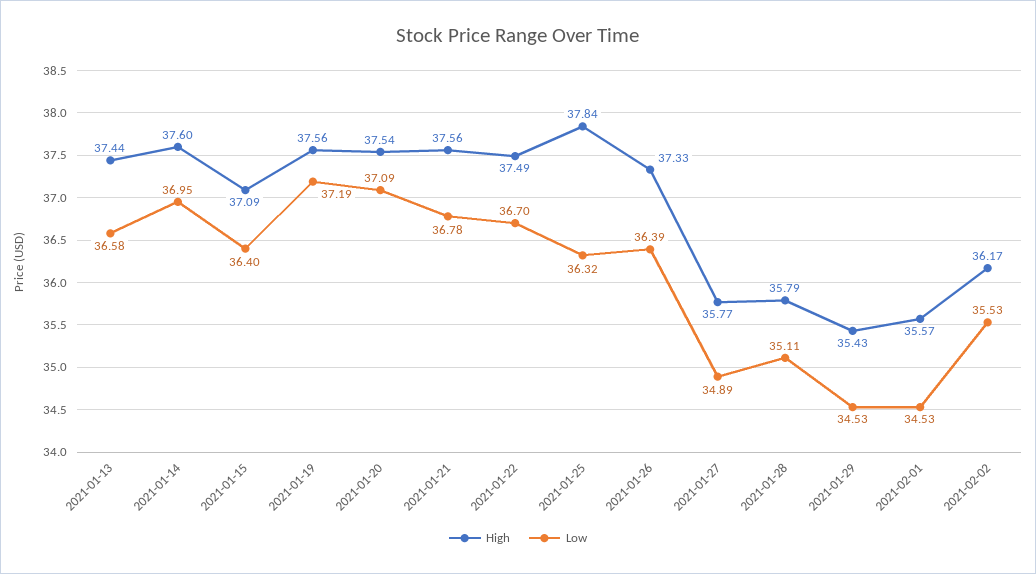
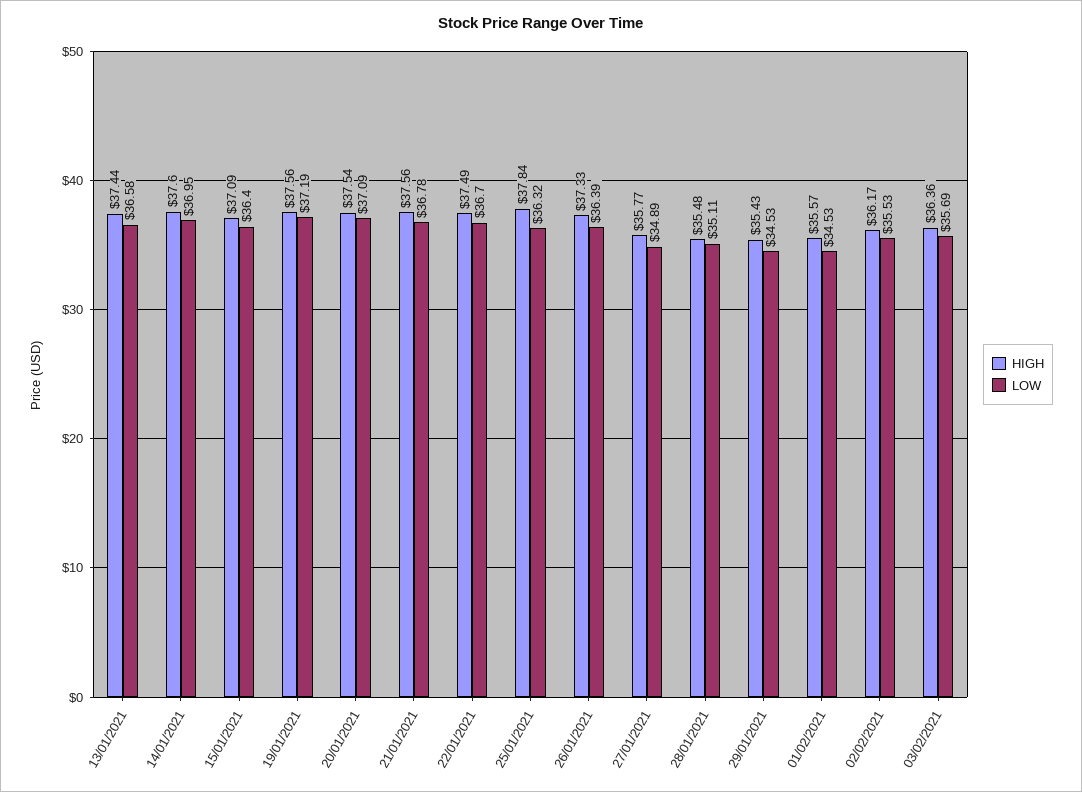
High, 2021-01-28: 35.79 -> 35.48
High, 03/02/2021: none -> 36.36
Low, 03/02/2021: none -> 35.69

